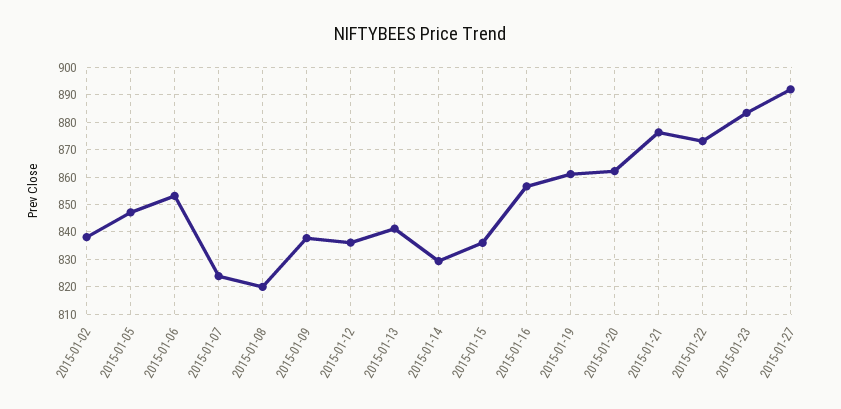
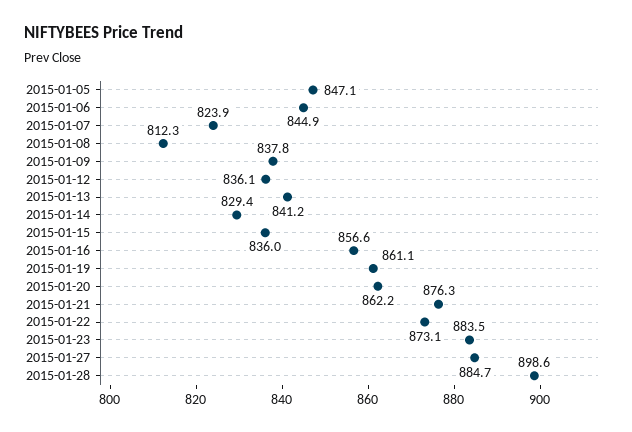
2015-01-02: 837.5 -> none
2015-01-06: 852.5 -> 844.9
2015-01-08: 820 -> 812.3
2015-01-27: 892.5 -> 884.7
2015-01-28: none -> 898.6

